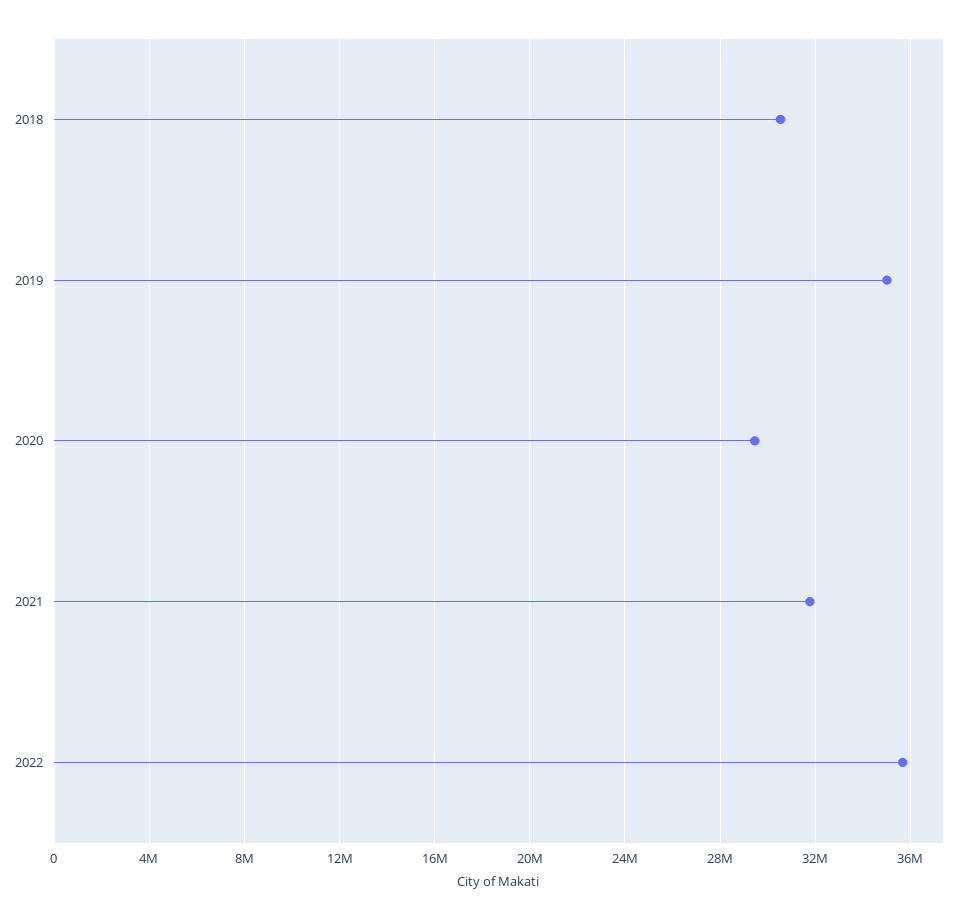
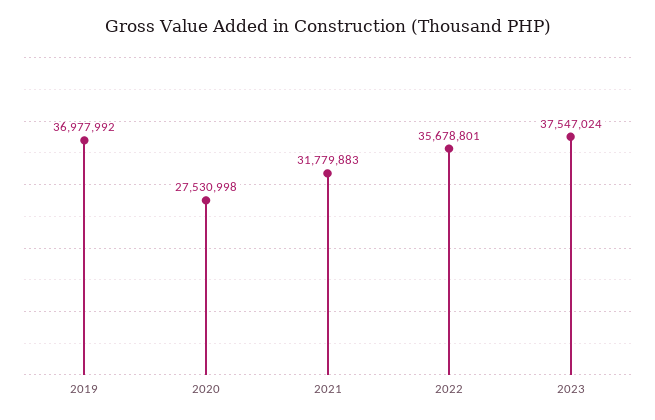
2018: 30500000 -> none
2019: 35000000 -> 36977992
2020: 29500000 -> 27530998
2023: none -> 37547024

